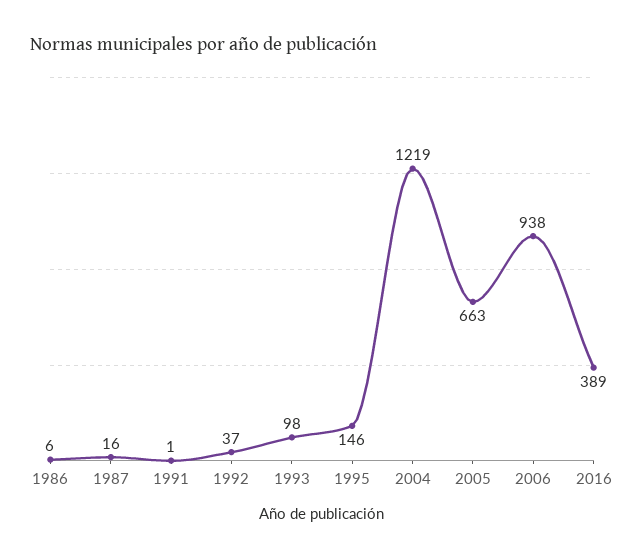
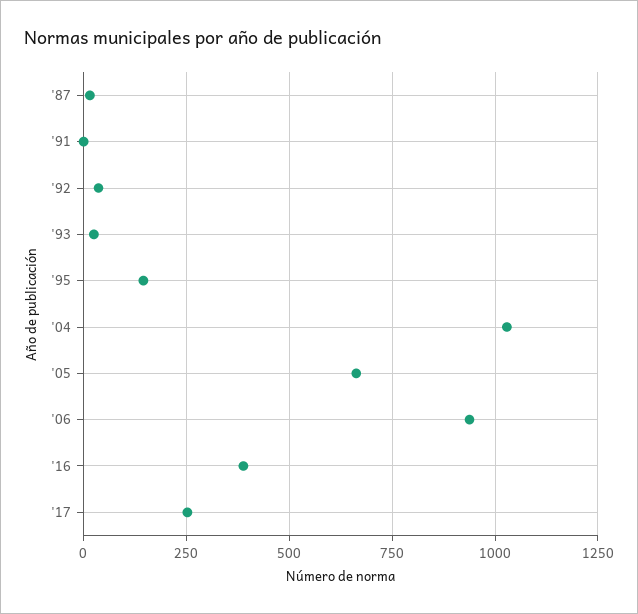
1986: 6 -> none
1993: 98 -> 25
2004: 1219 -> 1025
'17: none -> 250

